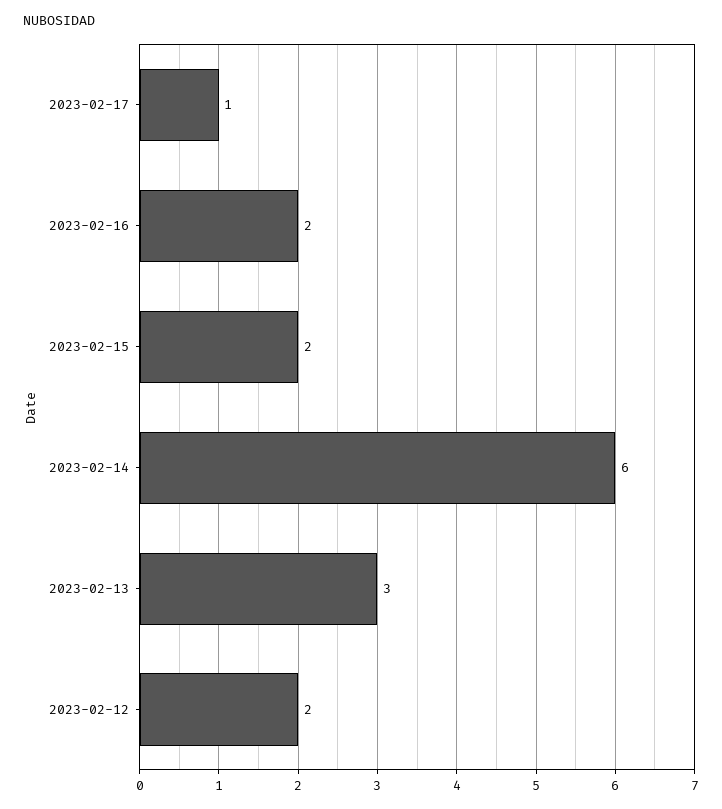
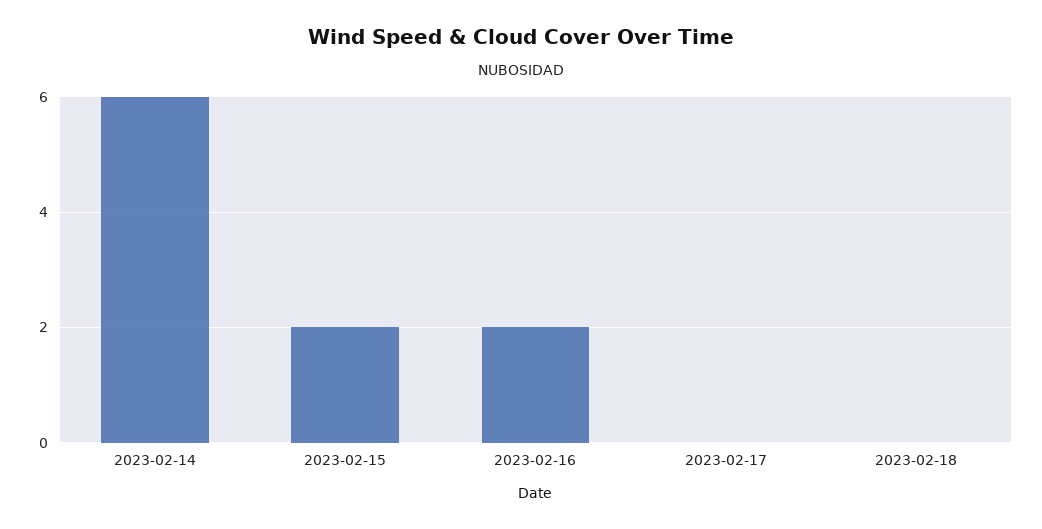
2023-02-17: 1 -> 0
2023-02-13: 3 -> none
2023-02-12: 2 -> none
2023-02-18: none -> 0

